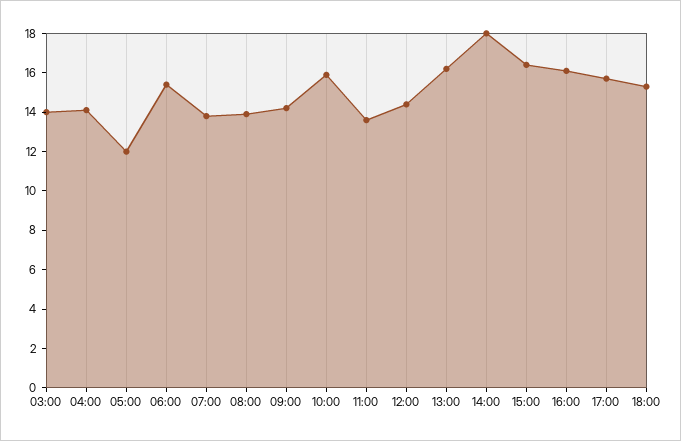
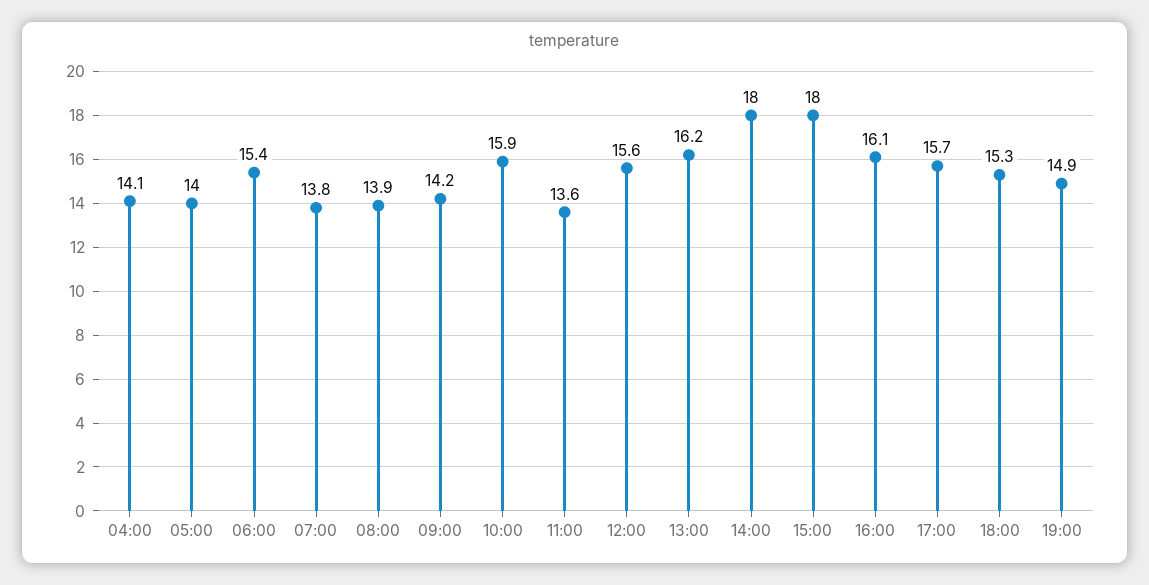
03:00: 14 -> none
05:00: 12 -> 14
12:00: 14.5 -> 15.6
15:00: 16.5 -> 18
19:00: none -> 14.9

